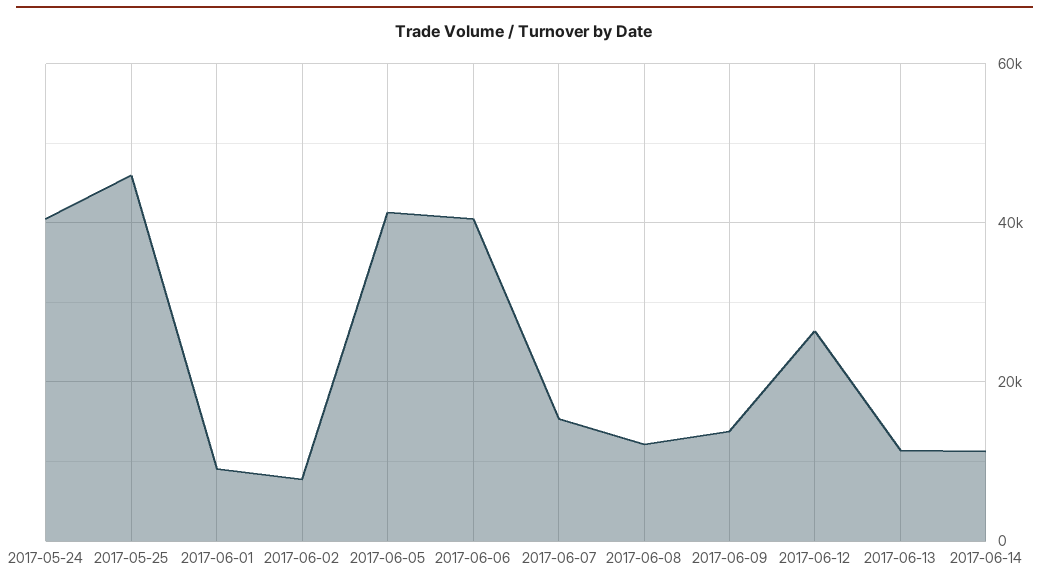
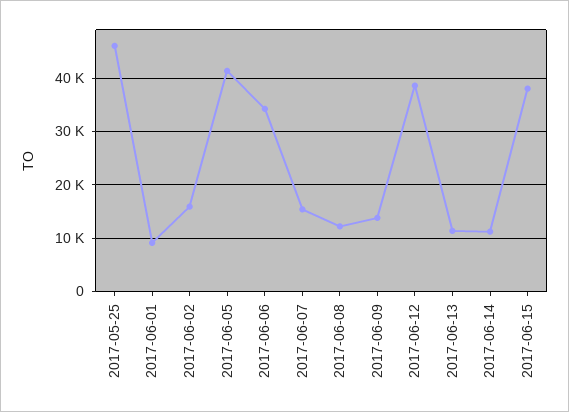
2017-05-24: 40000 -> none
2017-06-02: 8000 -> 16000
2017-06-06: 40000 -> 34000
2017-06-12: 26000 -> 38000
2017-06-15: none -> 38000

